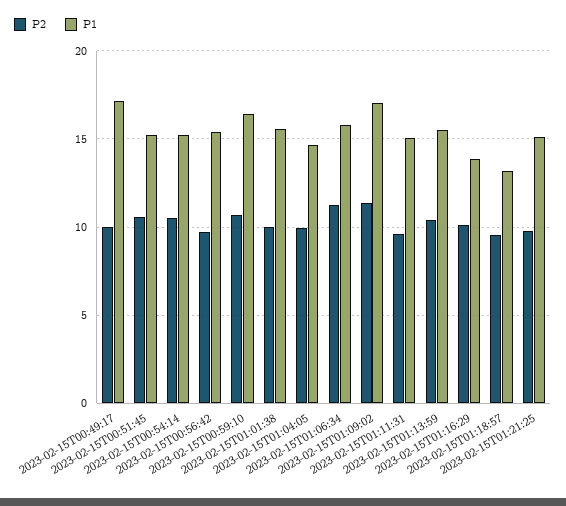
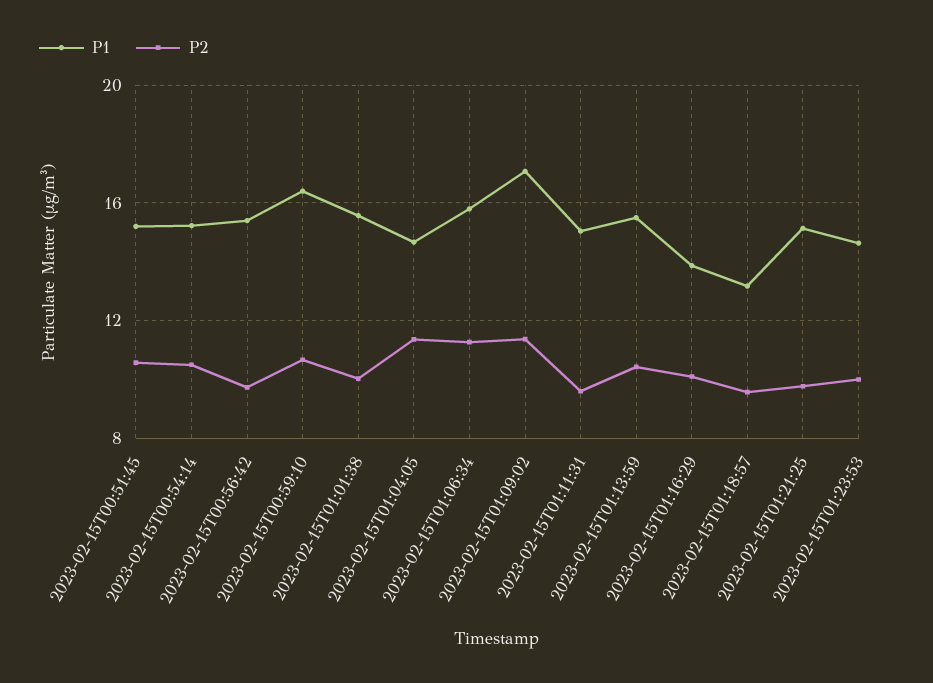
P2, 2023-02-15T00:49:17: 10 -> none
P1, 2023-02-15T00:49:17: 17 -> none
P2, 2023-02-15T01:04:05: 10 -> 11.5
P1, 2023-02-15T01:23:53: none -> 14.5
P2, 2023-02-15T01:23:53: none -> 10

